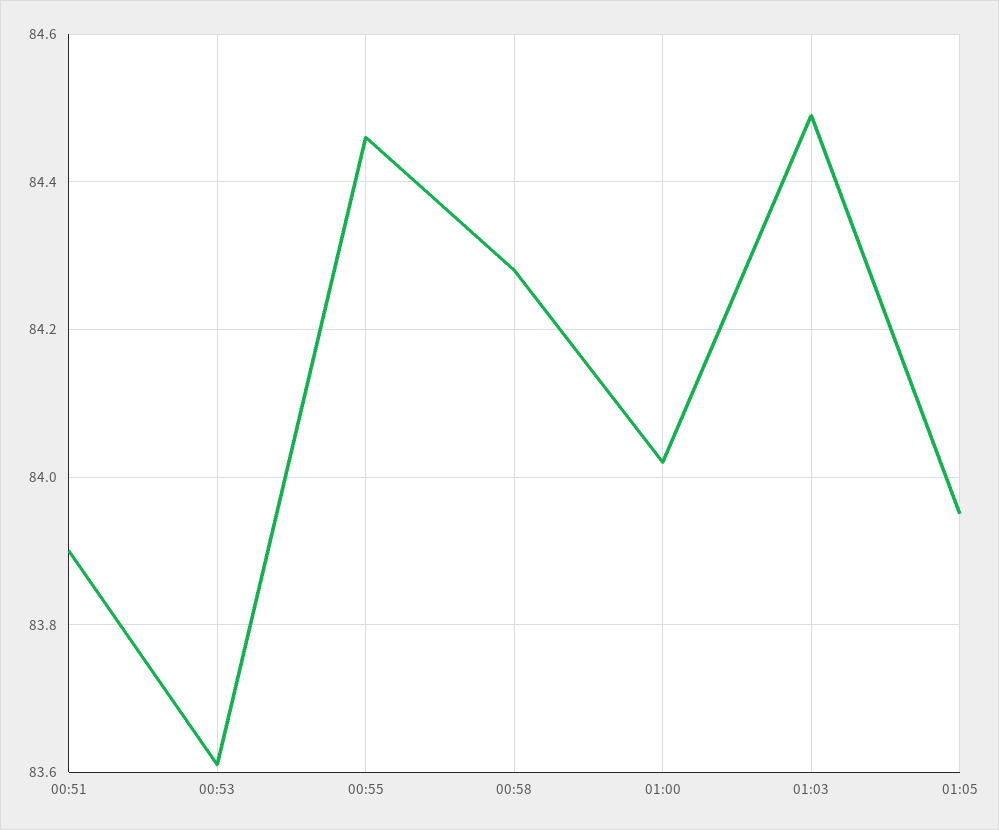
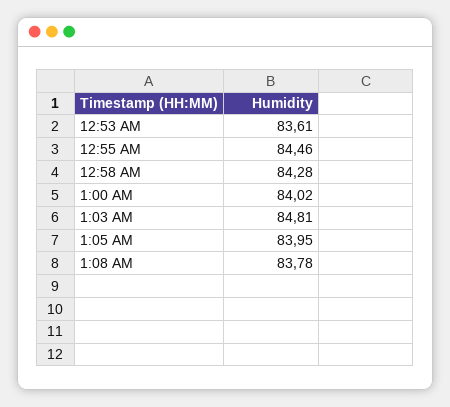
00:51: 83.9 -> none
01:03: 84.5 -> 84.81
1:08 AM: none -> 83.78

